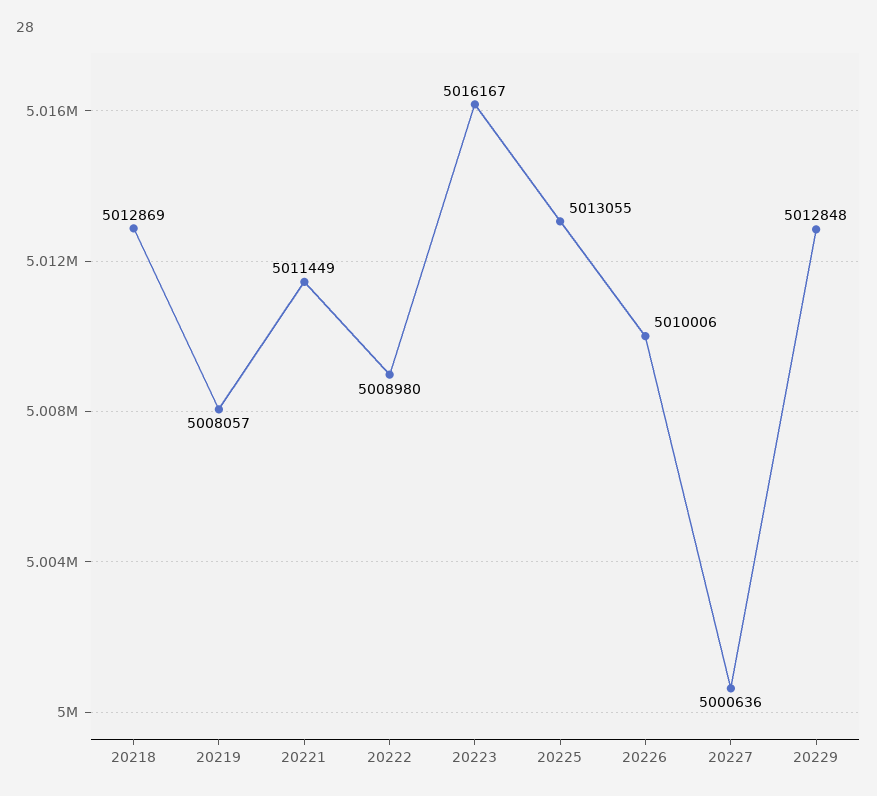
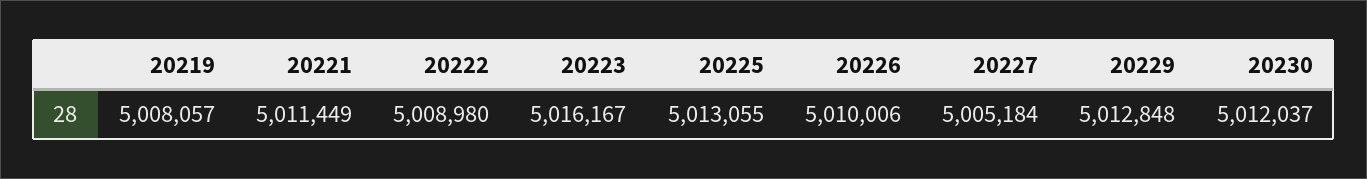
20218: 5012869 -> none
20227: 5000636 -> 5005184
20230: none -> 5012037

